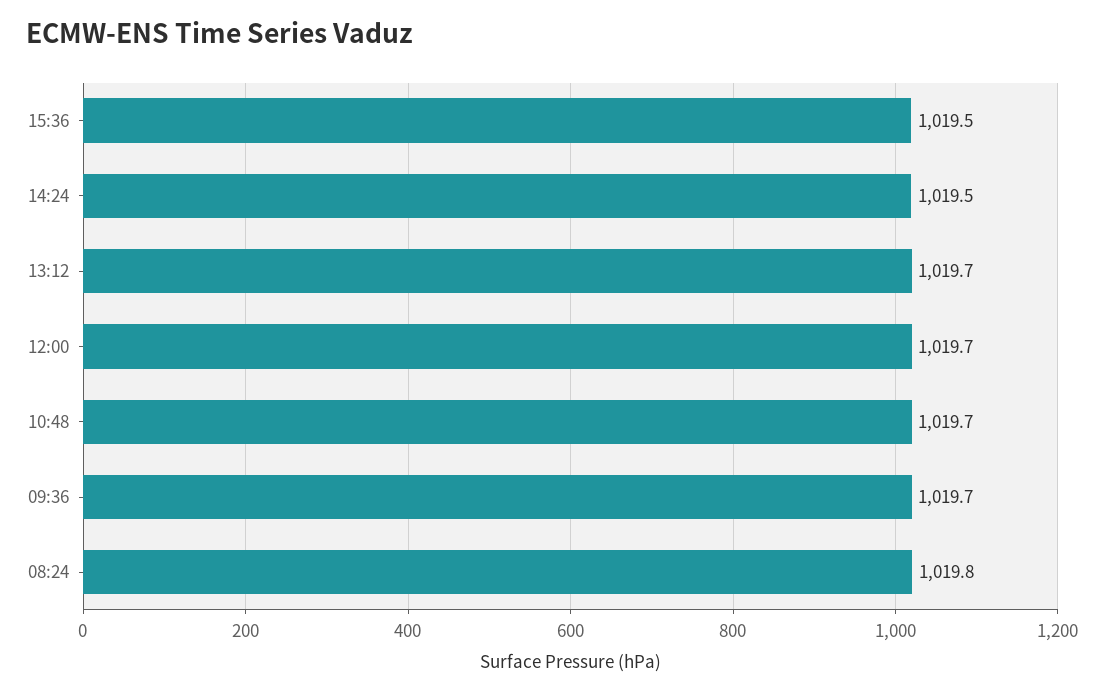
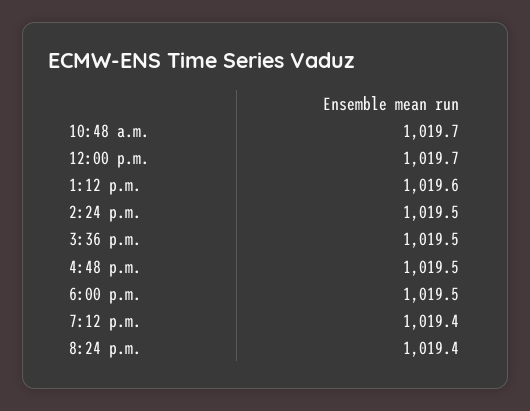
13:12: 1019.7 -> 1019.6
09:36: 1019.7 -> none
08:24: 1019.8 -> none
4:48 p.m.: none -> 1019.5
6:00 p.m.: none -> 1019.5
7:12 p.m.: none -> 1019.4
8:24 p.m.: none -> 1019.4

